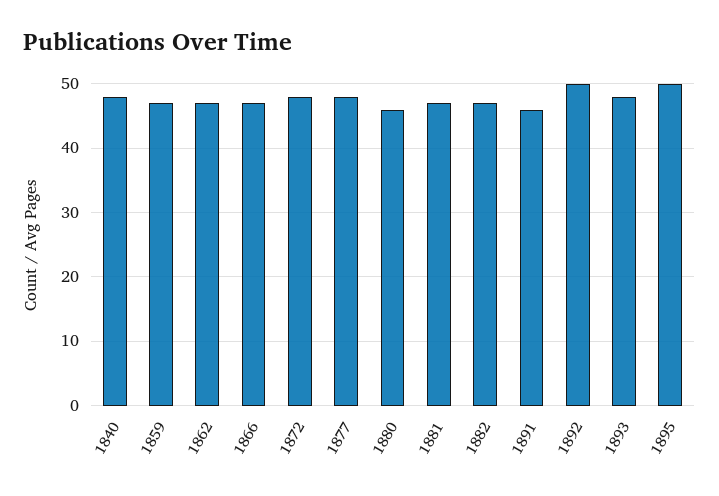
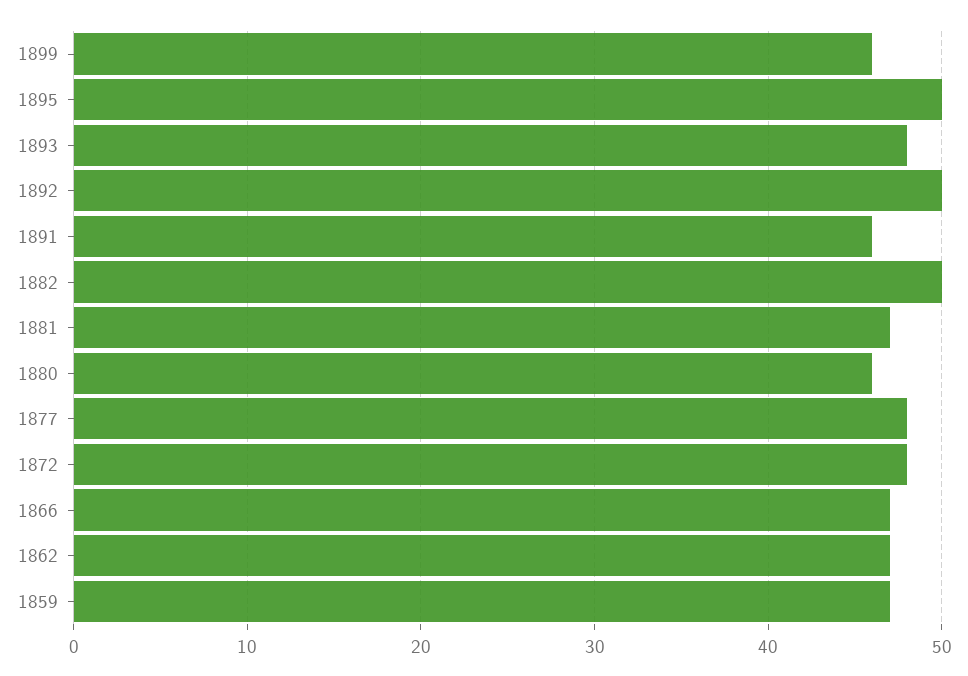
1840: 48 -> none
1882: 47 -> 50
1899: none -> 46

